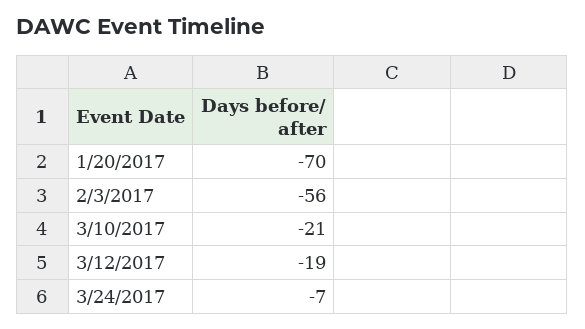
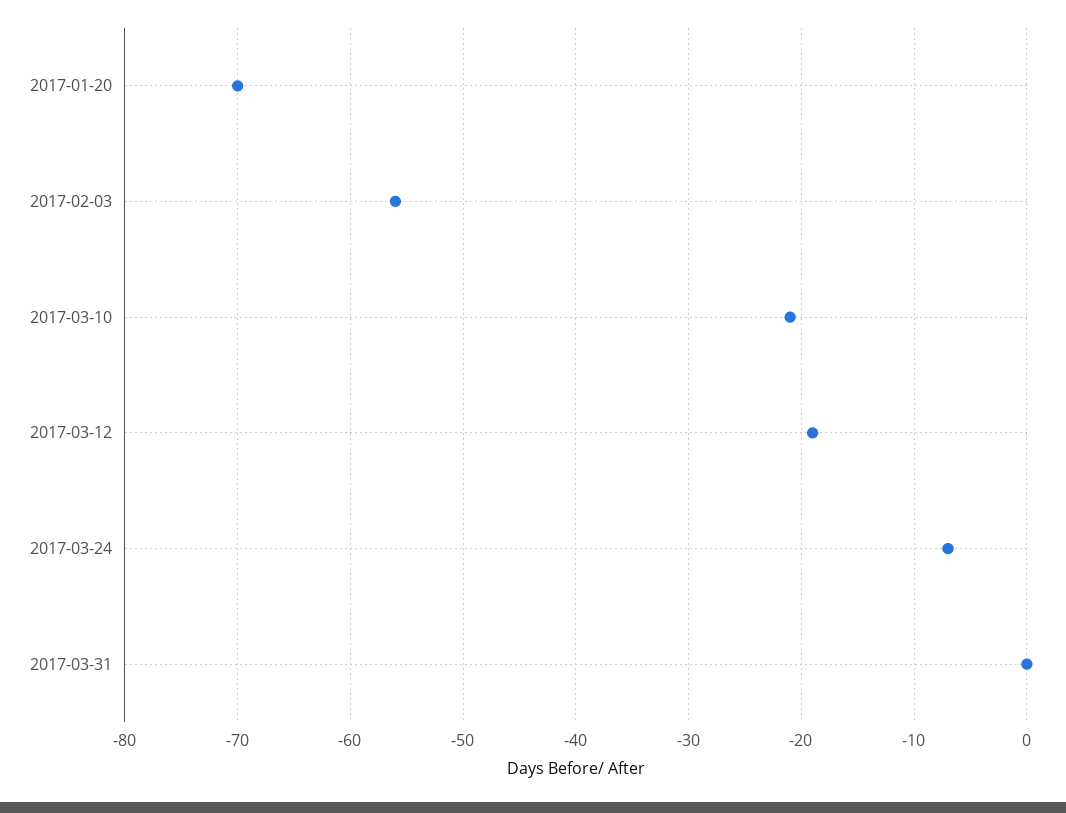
2017-03-31: none -> 0

